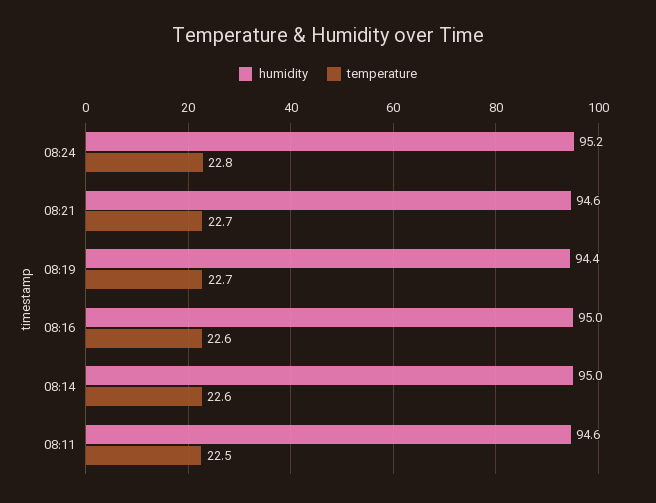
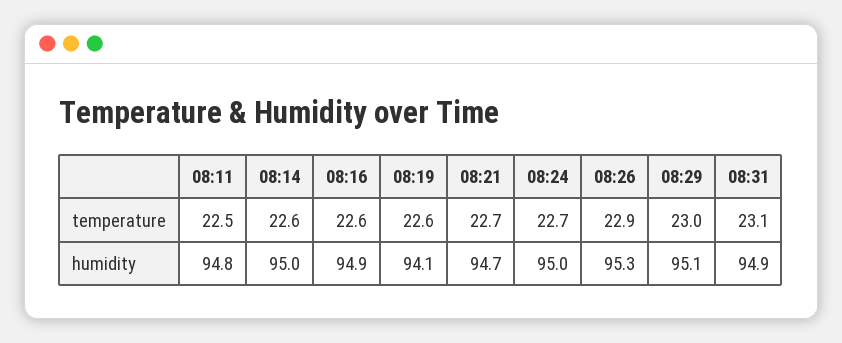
humidity, 08:24: 95.2 -> 95
temperature, 08:24: 22.8 -> 22.7
humidity, 08:21: 94.6 -> 94.7
humidity, 08:19: 94.4 -> 94.1
temperature, 08:19: 22.7 -> 22.6
humidity, 08:16: 95 -> 94.9
humidity, 08:11: 94.6 -> 94.8
temperature, 08:26: none -> 22.9
temperature, 08:29: none -> 23
temperature, 08:31: none -> 23.1
humidity, 08:26: none -> 95.3
humidity, 08:29: none -> 95.1
humidity, 08:31: none -> 94.9

